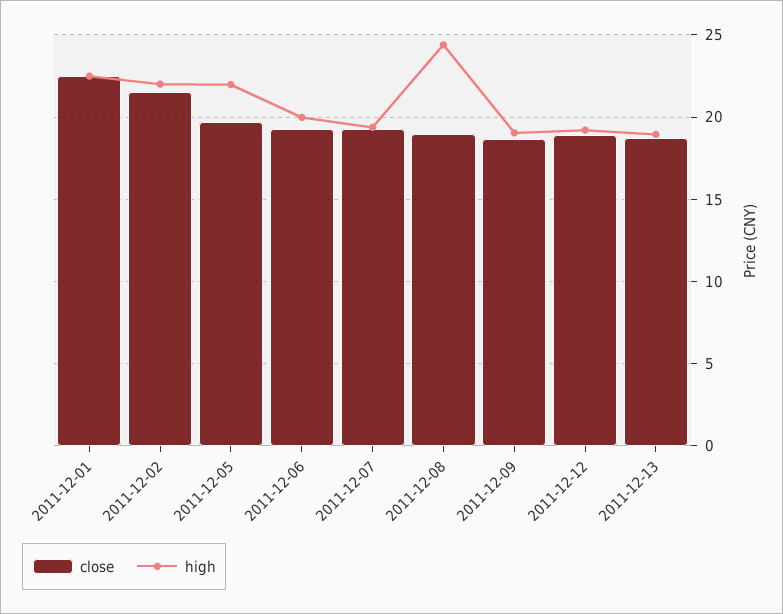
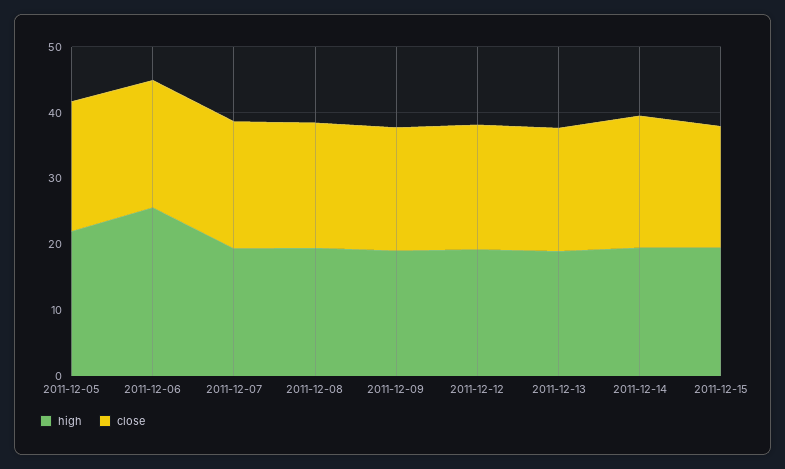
close, 2011-12-01: 22.5 -> none
high, 2011-12-01: 22.5 -> none
close, 2011-12-02: 21.5 -> none
high, 2011-12-02: 22 -> none
high, 2011-12-06: 20 -> 26
high, 2011-12-08: 24.5 -> 20
high, 2011-12-14: none -> 20
close, 2011-12-14: none -> 20
high, 2011-12-15: none -> 20
close, 2011-12-15: none -> 18

